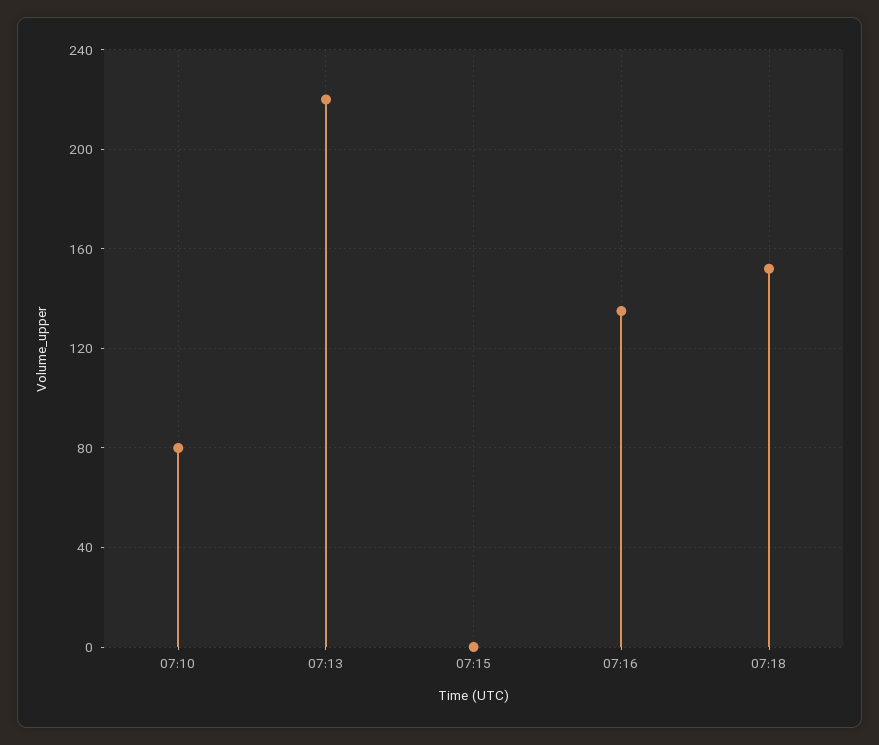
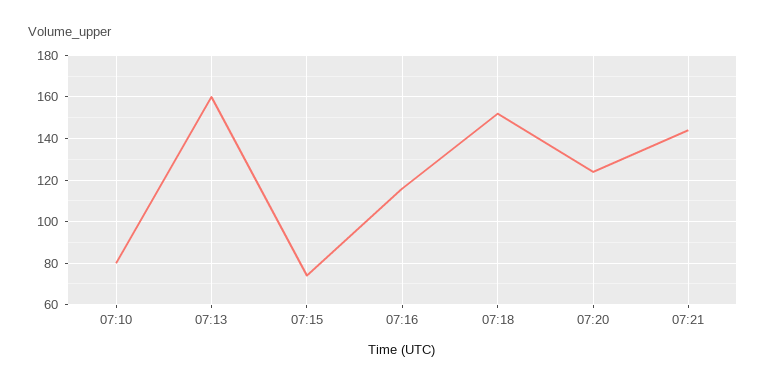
07:13: 220 -> 160
07:15: 0 -> 75
07:16: 135 -> 115
07:20: none -> 125
07:21: none -> 145

